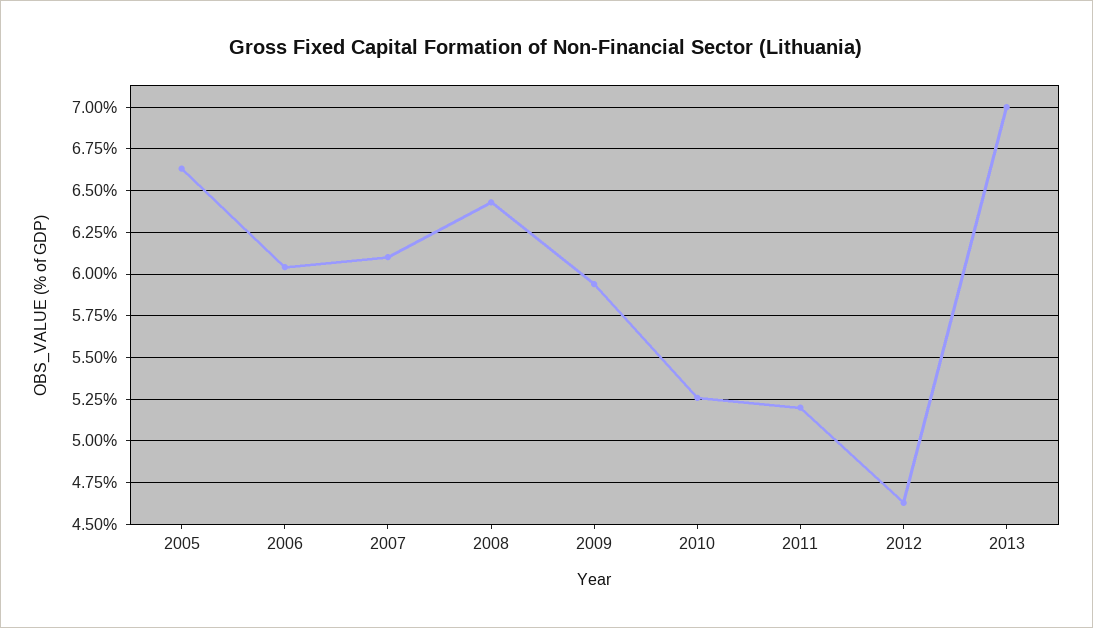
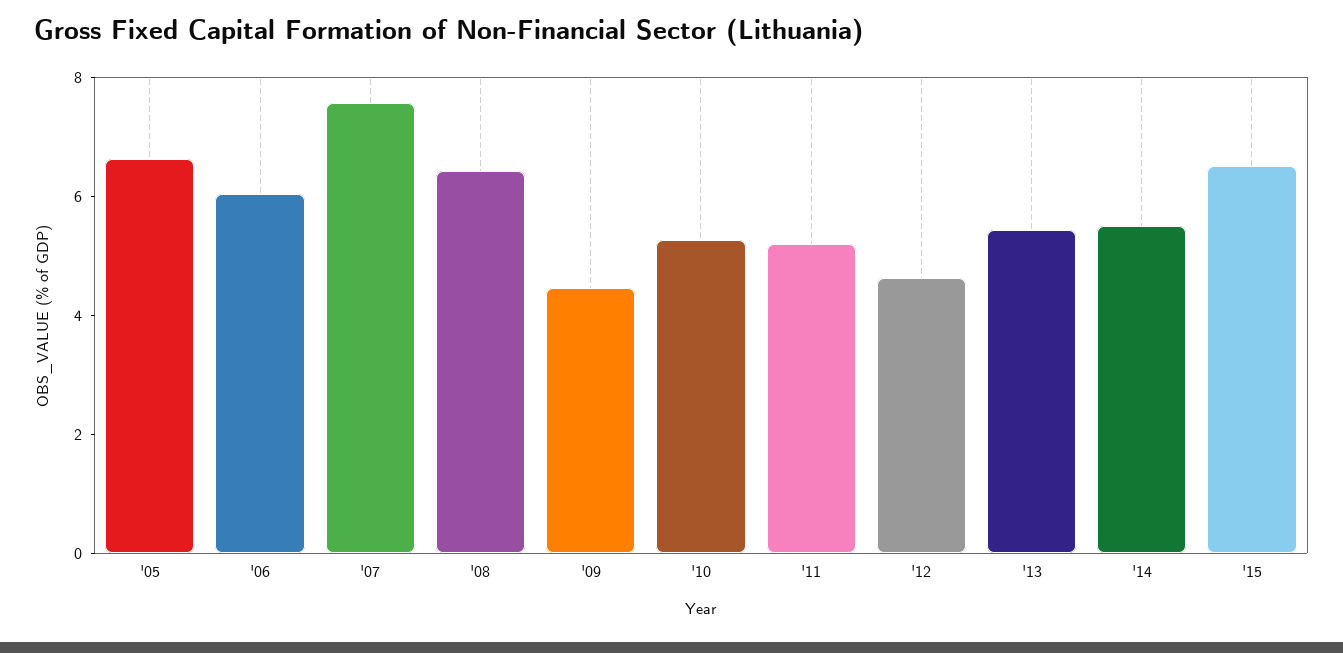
2007: 6.1 -> 7.5
2009: 5.95 -> 4.5
2013: 7 -> 5.5
'14: none -> 5.5
'15: none -> 6.5

